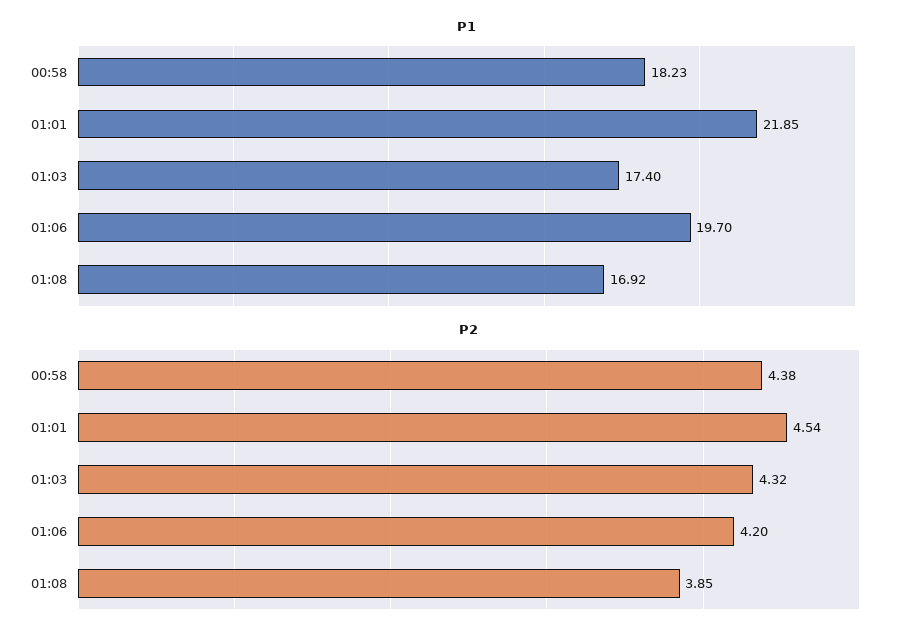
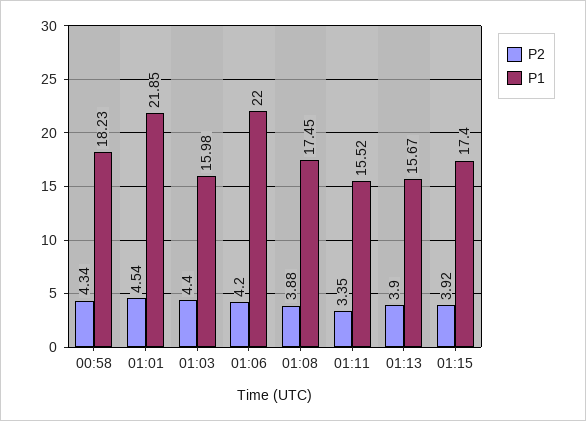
P1, 01:03: 17.4 -> 15.98
P1, 01:06: 19.7 -> 22
P1, 01:08: 16.92 -> 17.45
P2, 00:58: 4.38 -> 4.34
P2, 01:03: 4.32 -> 4.4
P2, 01:08: 3.85 -> 3.88
P2, 01:11: none -> 3.35
P1, 01:11: none -> 15.52
P2, 01:13: none -> 3.9
P1, 01:13: none -> 15.67
P2, 01:15: none -> 3.92
P1, 01:15: none -> 17.4

